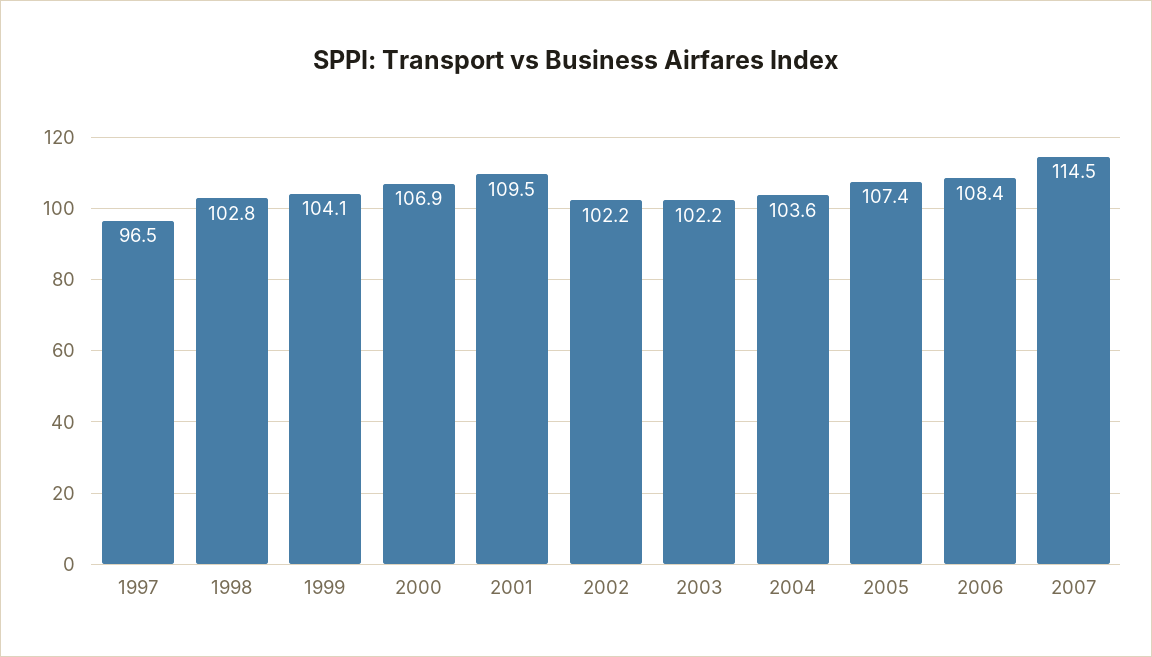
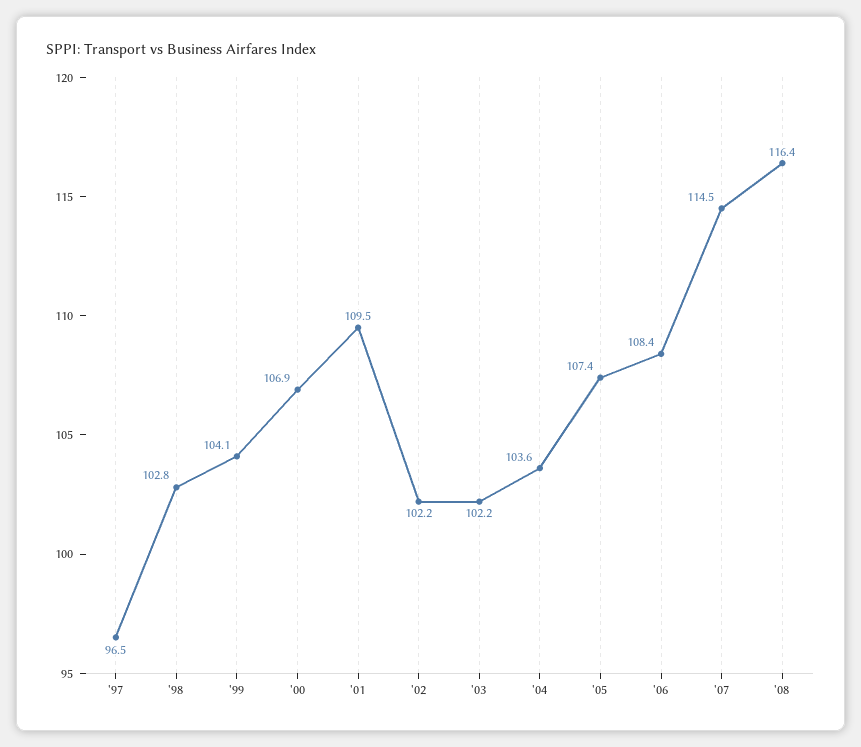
'08: none -> 116.4

